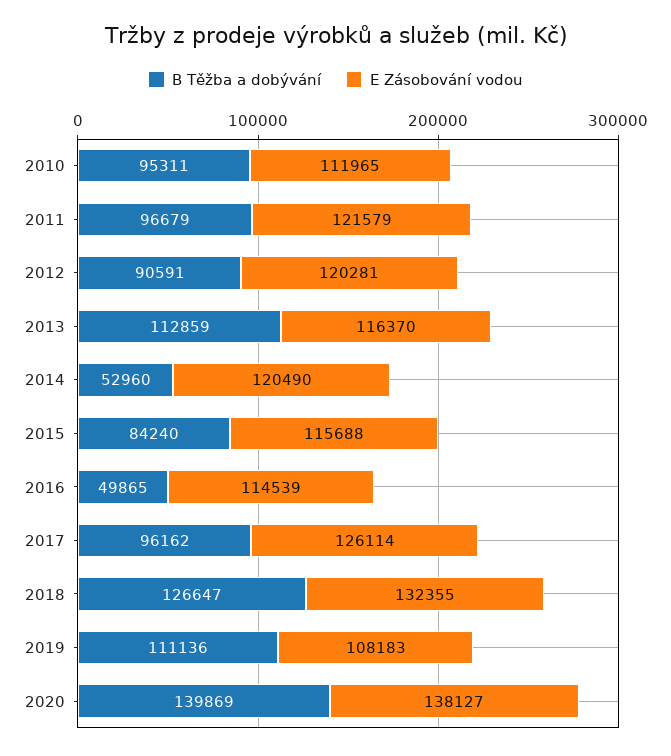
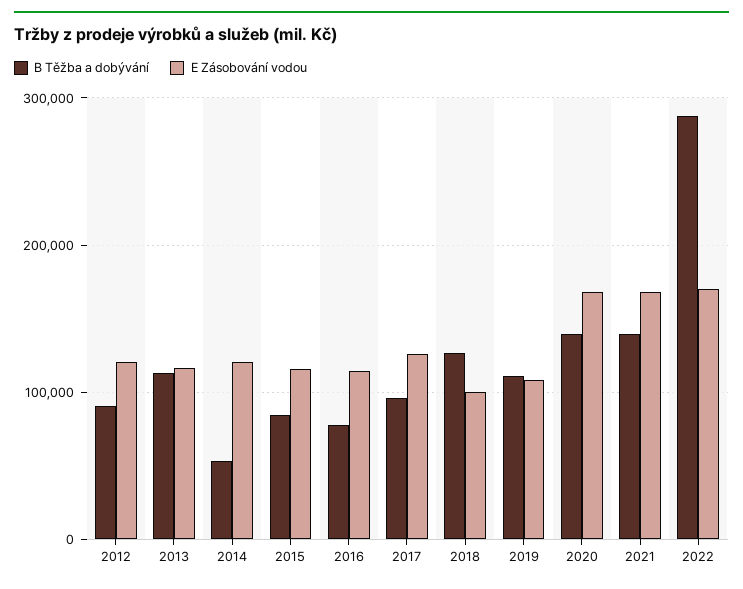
B Těžba a dobývání, 2010: 95311 -> none
E Zásobování vodou, 2010: 111965 -> none
B Těžba a dobývání, 2011: 96679 -> none
E Zásobování vodou, 2011: 121579 -> none
B Těžba a dobývání, 2016: 49865 -> 80000
E Zásobování vodou, 2018: 132355 -> 100000
E Zásobování vodou, 2020: 138127 -> 170000
B Těžba a dobývání, 2021: none -> 140000
E Zásobování vodou, 2021: none -> 170000
B Těžba a dobývání, 2022: none -> 290000
E Zásobování vodou, 2022: none -> 170000

